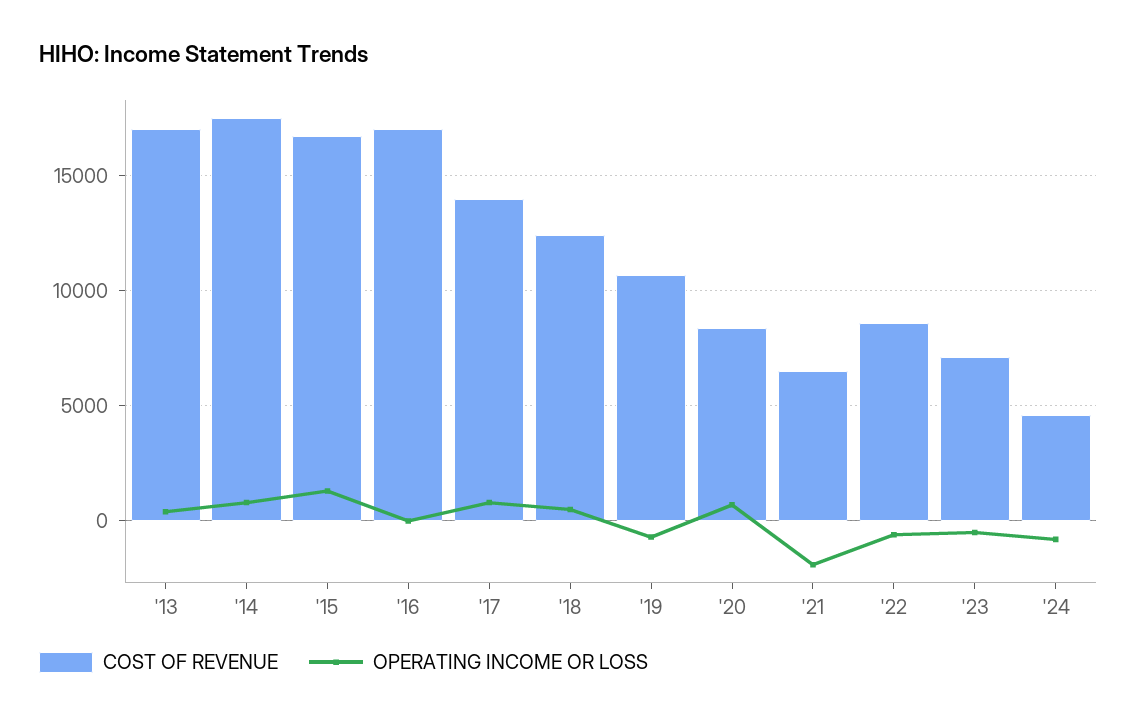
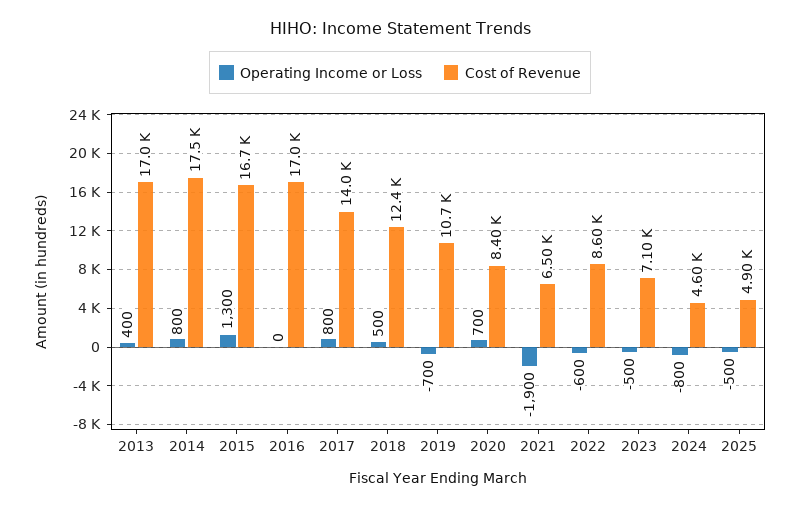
OPERATING INCOME OR LOSS, 2025: none -> -500
COST OF REVENUE, 2025: none -> 4900

